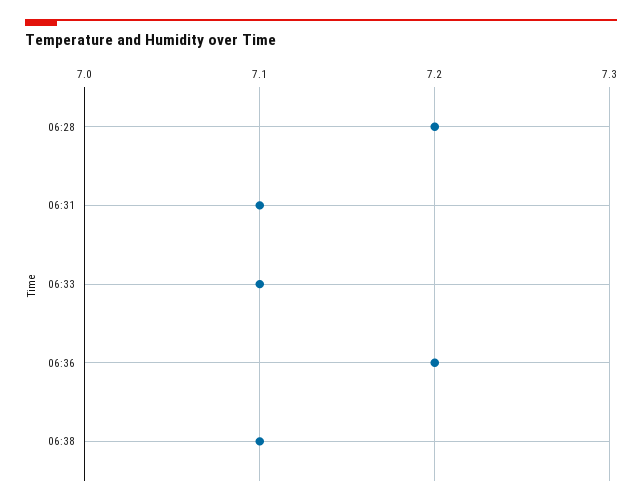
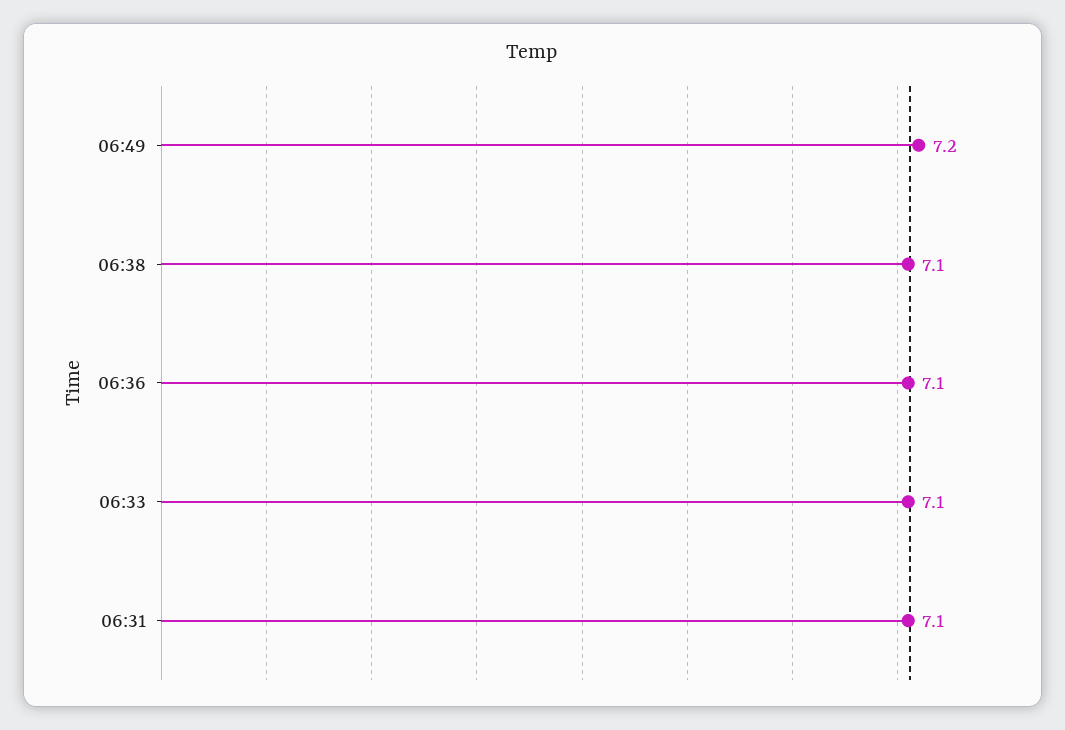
06:28: 7.2 -> none
06:36: 7.2 -> 7.1
06:49: none -> 7.2

